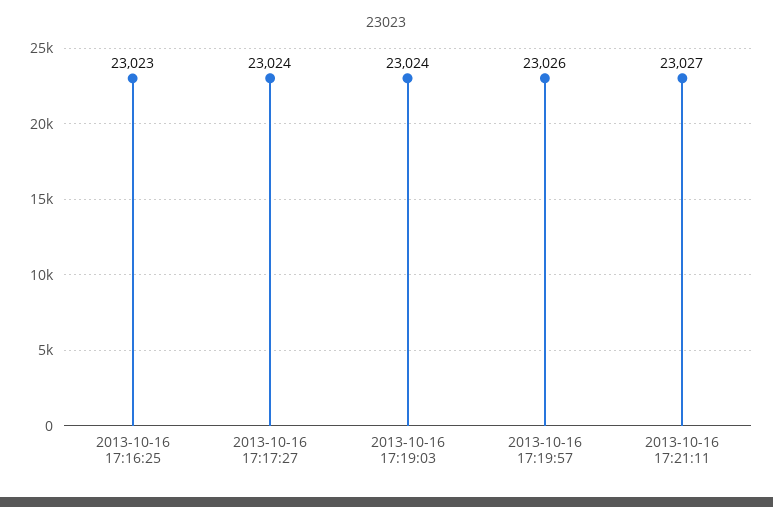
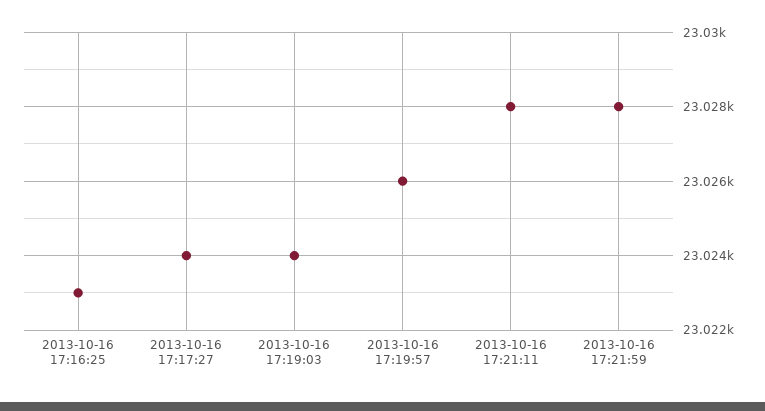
2013-10-16 17:21:11: 23027 -> 23028
2013-10-16 17:21:59: none -> 23028

